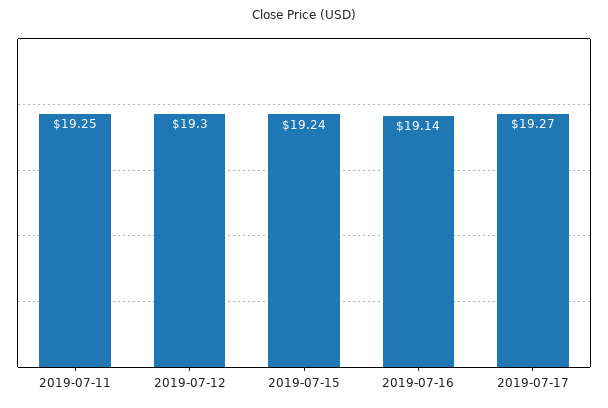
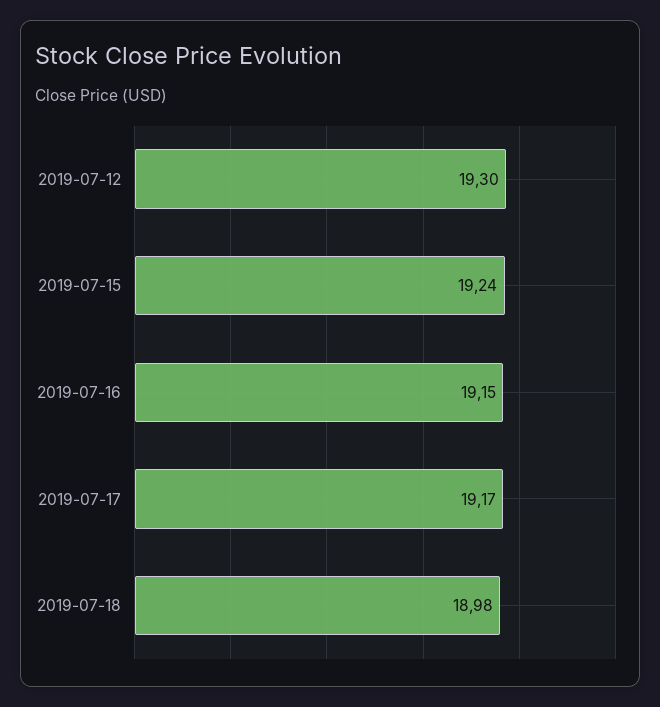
2019-07-11: 19.25 -> none
2019-07-16: 19.14 -> 19.15
2019-07-17: 19.27 -> 19.17
2019-07-18: none -> 18.98

